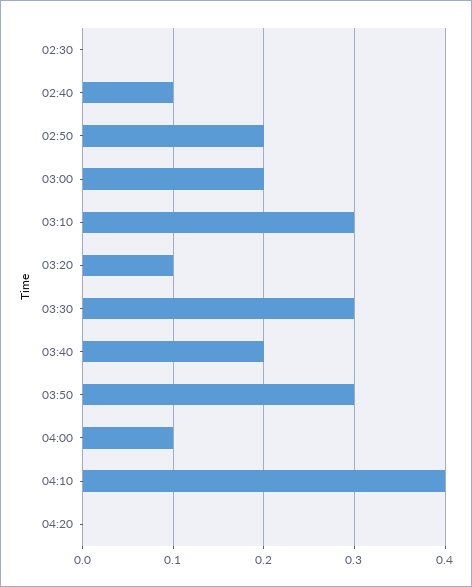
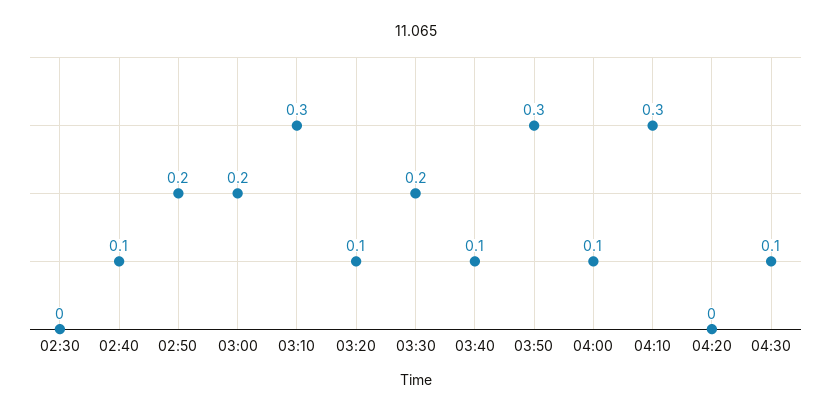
03:30: 0.3 -> 0.2
03:40: 0.2 -> 0.1
04:10: 0.4 -> 0.3
04:30: none -> 0.1

